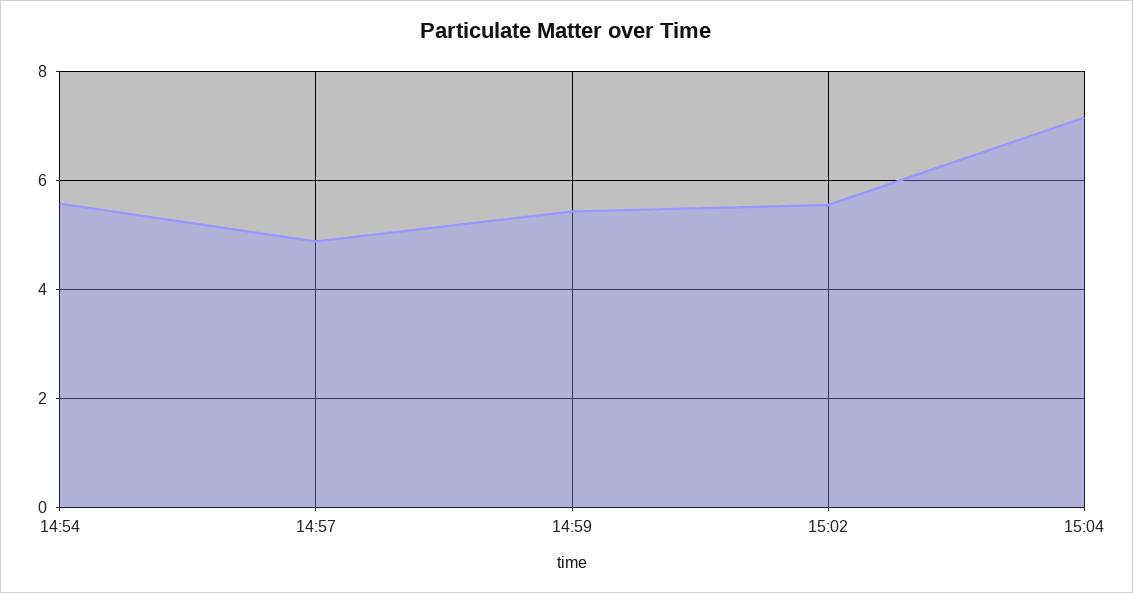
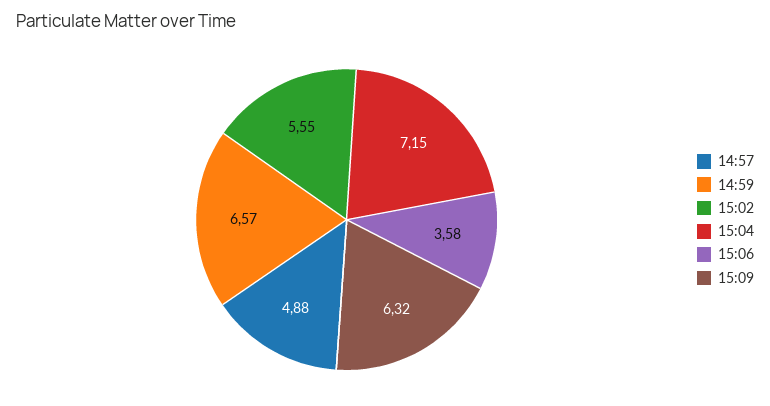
14:54: 5.6 -> none
14:59: 5.4 -> 6.57
15:06: none -> 3.58
15:09: none -> 6.32

